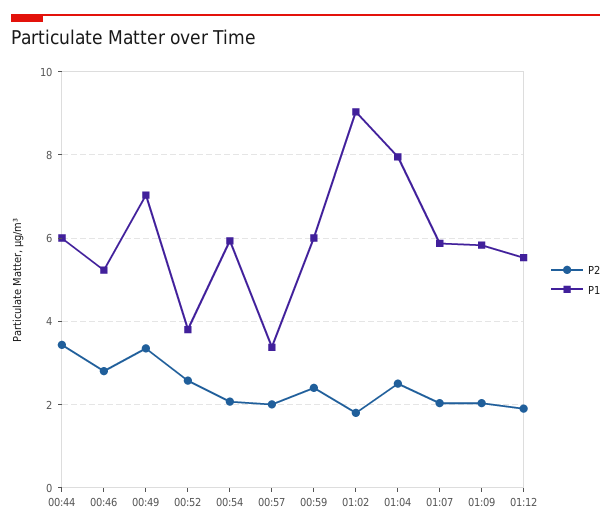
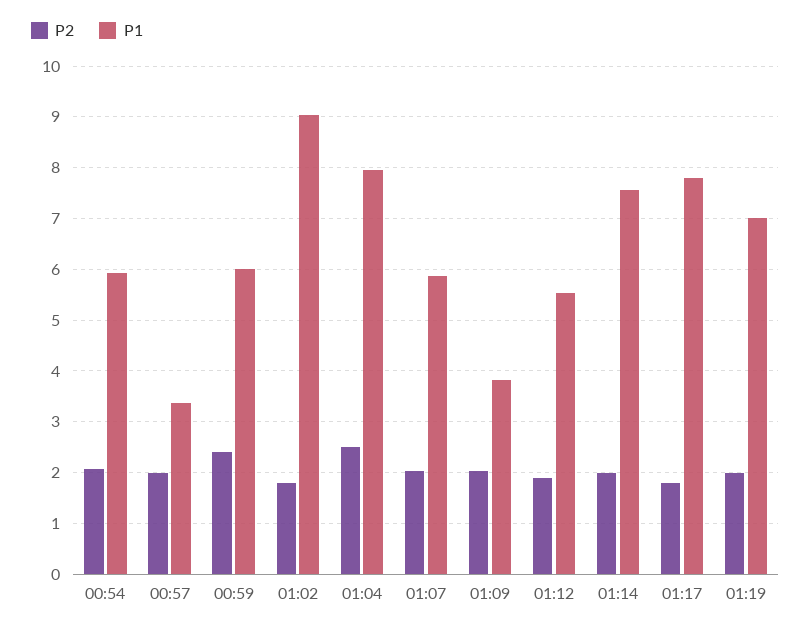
P2, 00:44: 3.4 -> none
P1, 00:44: 6 -> none
P2, 00:46: 2.8 -> none
P1, 00:46: 5.2 -> none
P2, 00:49: 3.4 -> none
P1, 00:49: 7 -> none
P2, 00:52: 2.6 -> none
P1, 00:52: 3.8 -> none
P1, 01:09: 5.8 -> 3.8
P2, 01:14: none -> 2
P1, 01:14: none -> 7.6
P2, 01:17: none -> 1.8
P1, 01:17: none -> 7.8
P2, 01:19: none -> 2
P1, 01:19: none -> 7

